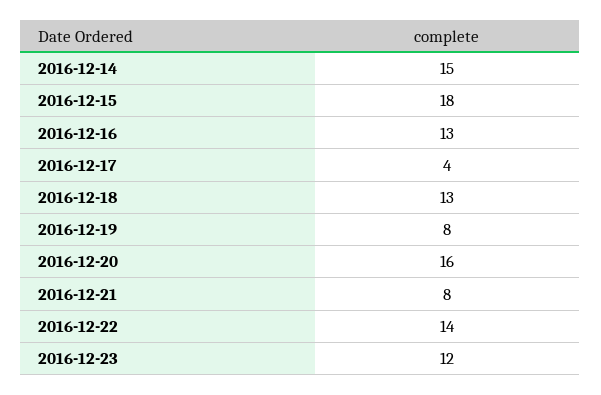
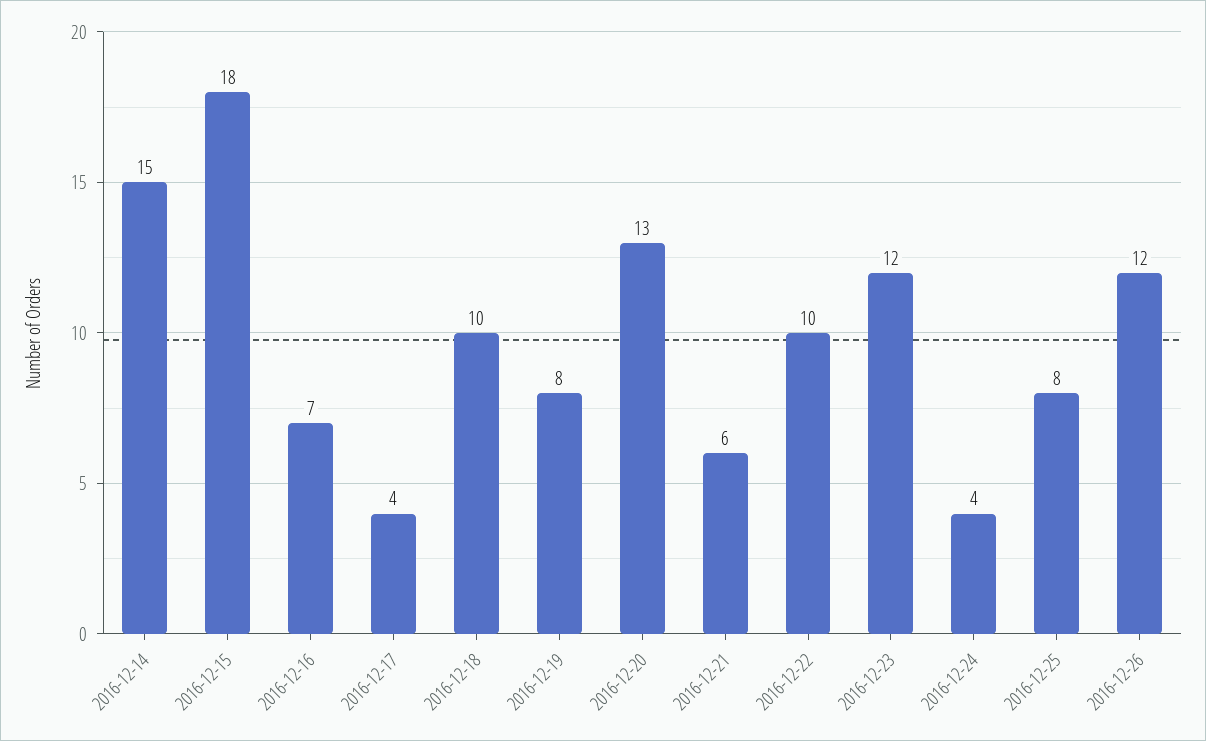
2016-12-16: 13 -> 7
2016-12-18: 13 -> 10
2016-12-20: 16 -> 13
2016-12-21: 8 -> 6
2016-12-22: 14 -> 10
2016-12-24: none -> 4
2016-12-25: none -> 8
2016-12-26: none -> 12

